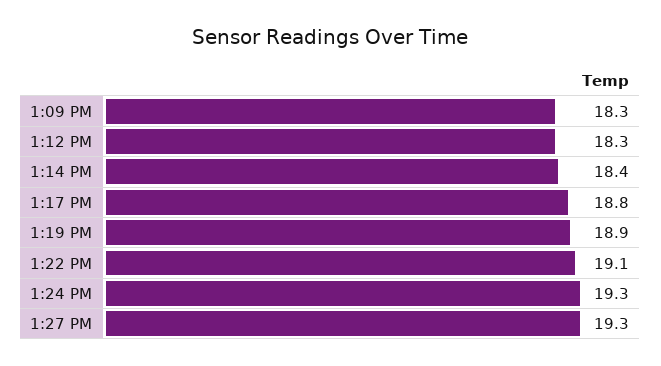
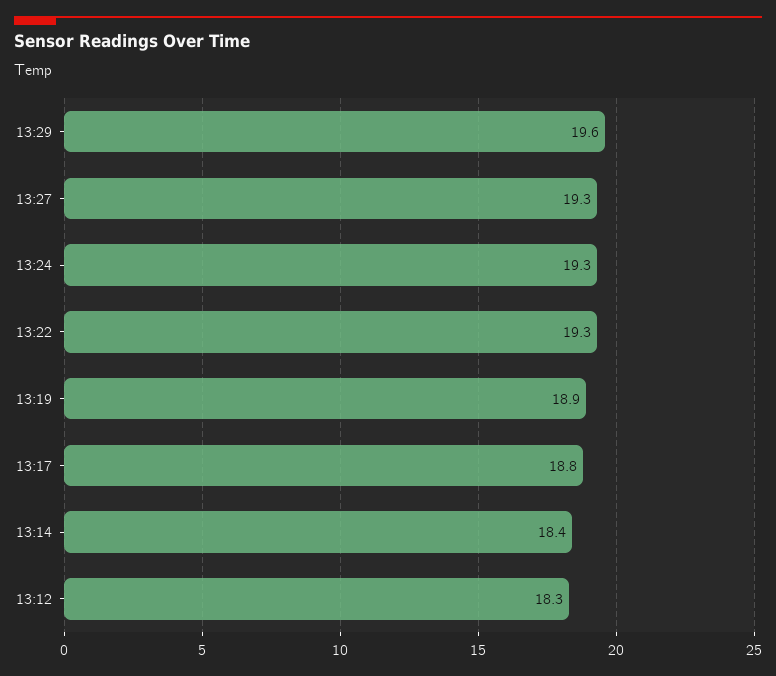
1:09 PM: 18.3 -> none
1:22 PM: 19.1 -> 19.3
13:29: none -> 19.6

